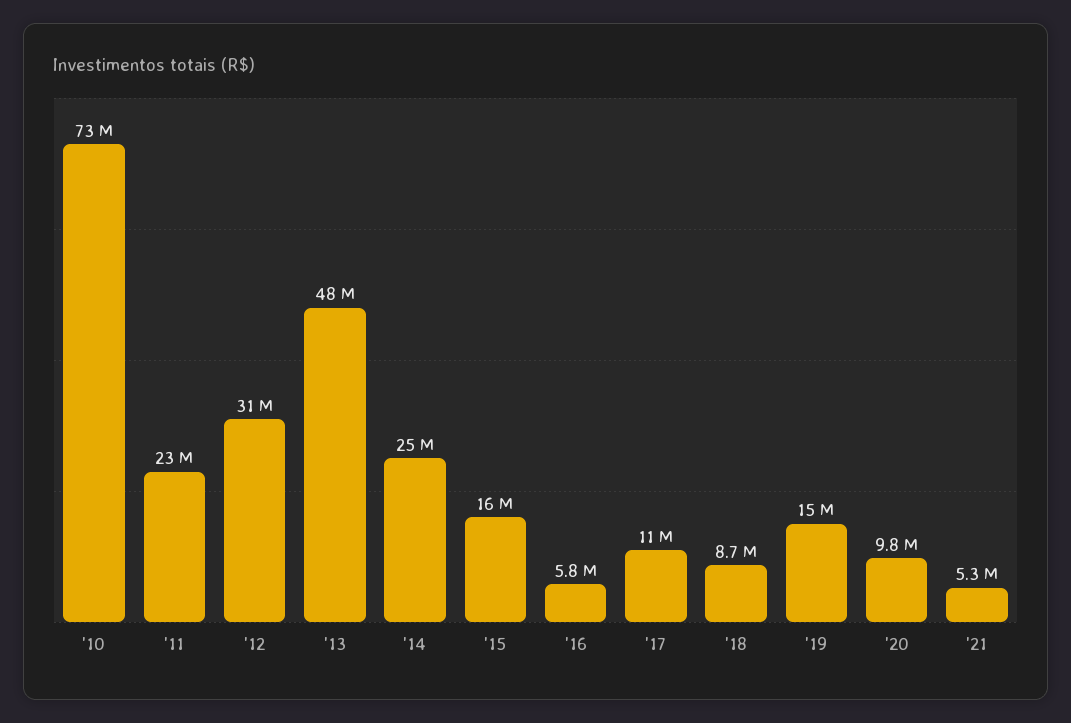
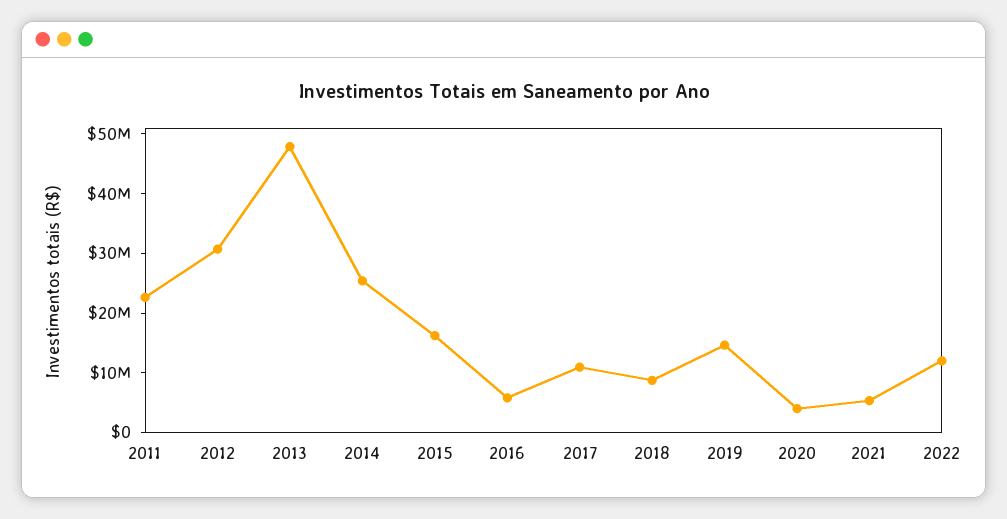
'10: 73000000 -> none
'20: 9800000 -> 4000000
2022: none -> 12000000

